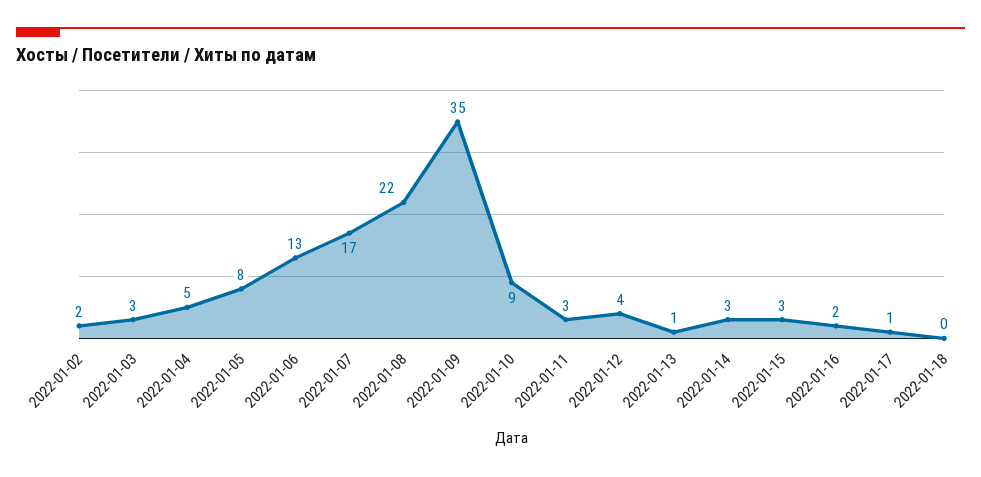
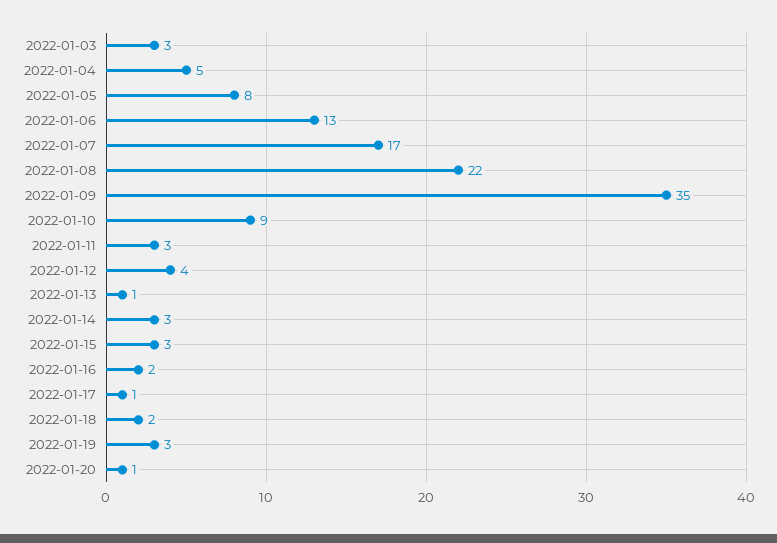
2022-01-02: 2 -> none
2022-01-18: 0 -> 2
2022-01-19: none -> 3
2022-01-20: none -> 1

